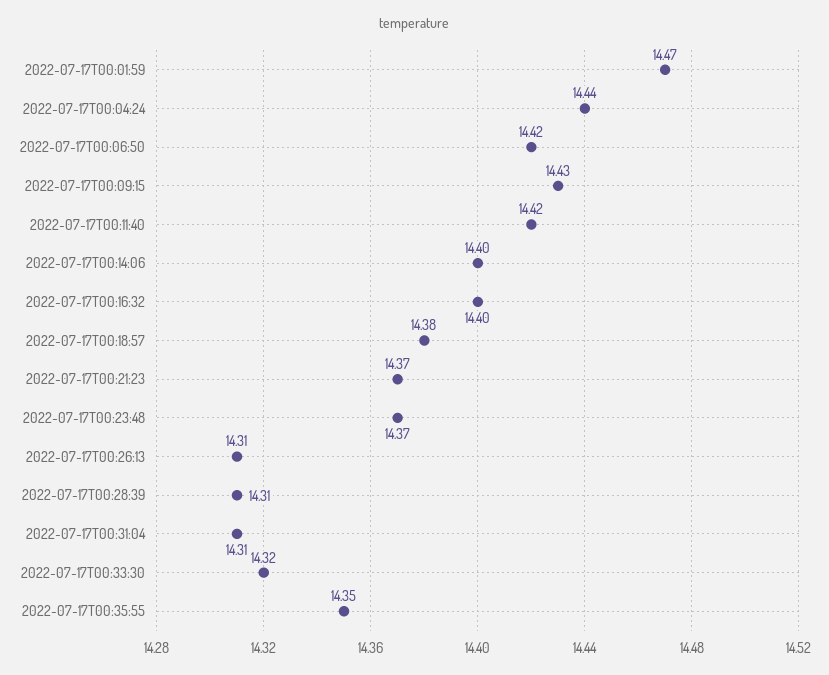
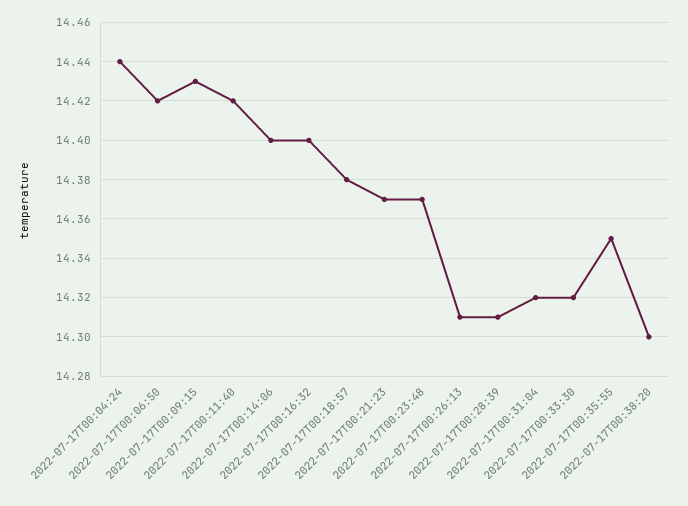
2022-07-17T00:01:59: 14.47 -> none
2022-07-17T00:31:04: 14.31 -> 14.32
2022-07-17T00:38:20: none -> 14.3

